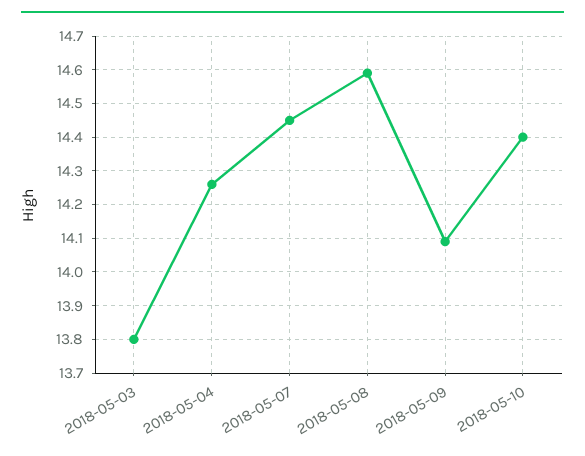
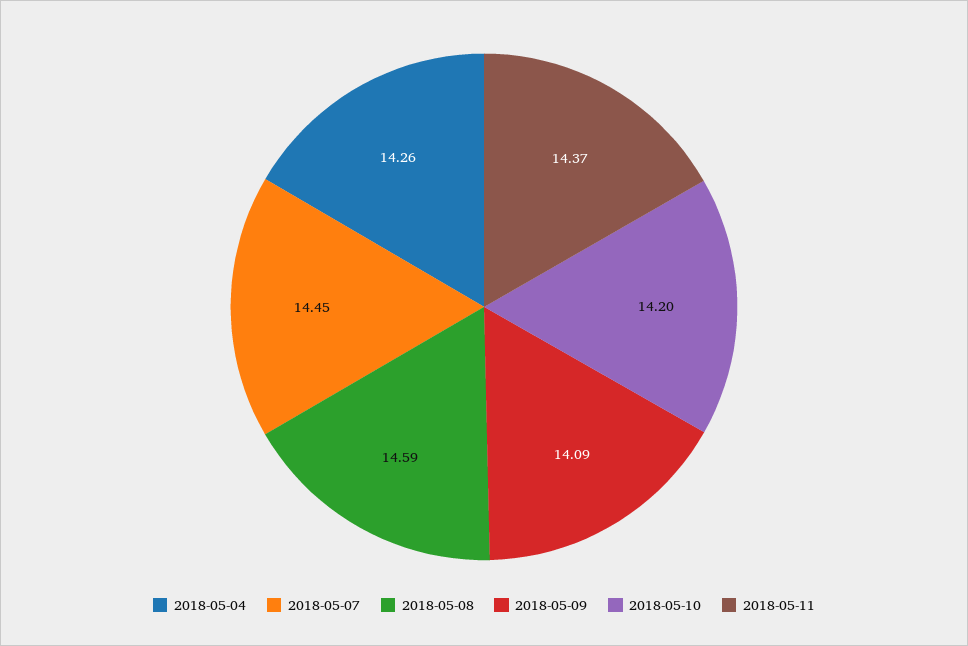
2018-05-03: 13.8 -> none
2018-05-10: 14.4 -> 14.2
2018-05-11: none -> 14.37

